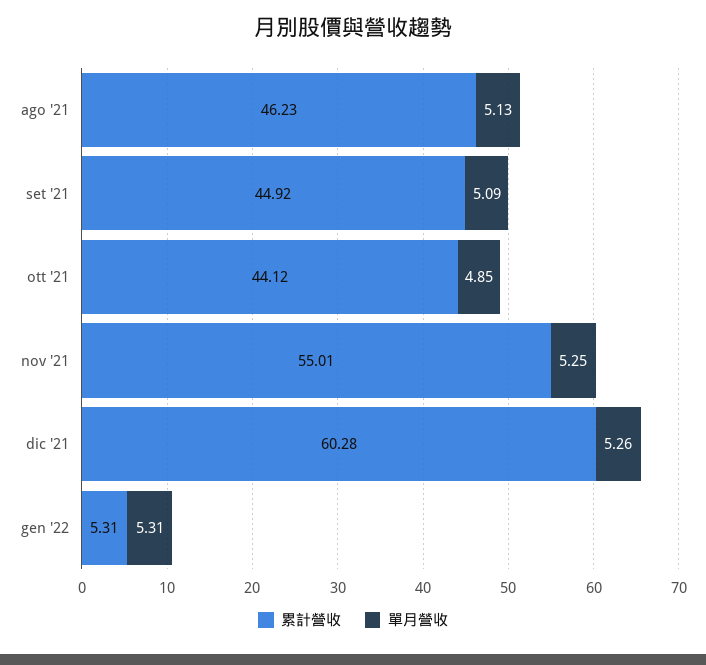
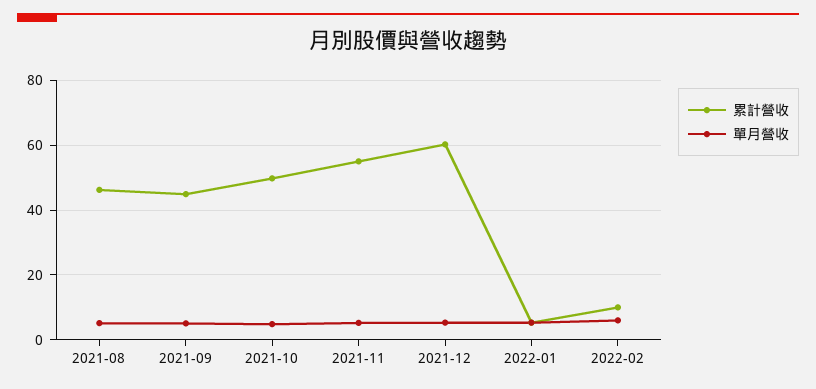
累計營收, ott '21: 44.12 -> 50
累計營收, 2022-02: none -> 10
單月營收, 2022-02: none -> 6

